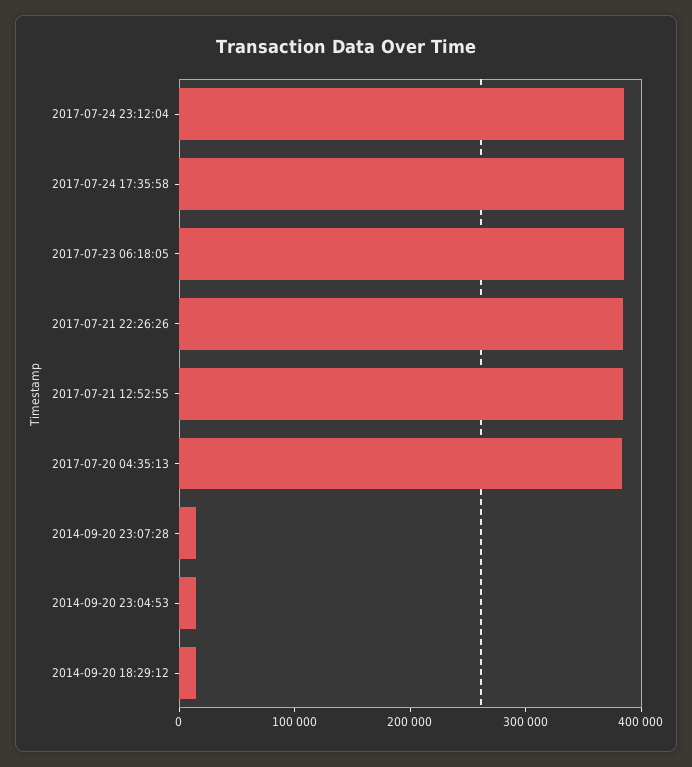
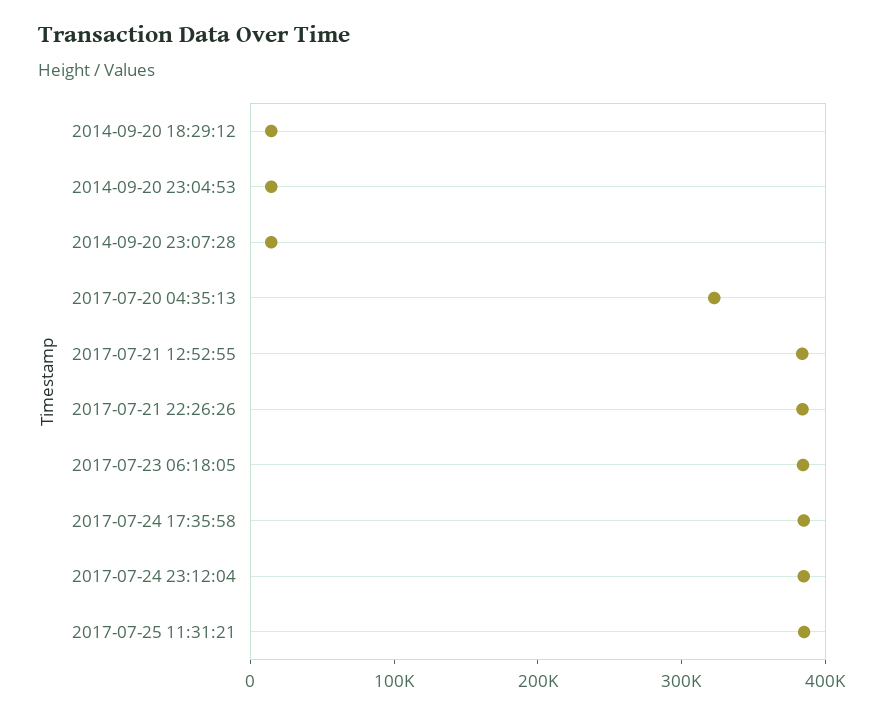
2017-07-20 04:35:13: 380000 -> 320000
2017-07-25 11:31:21: none -> 380000

